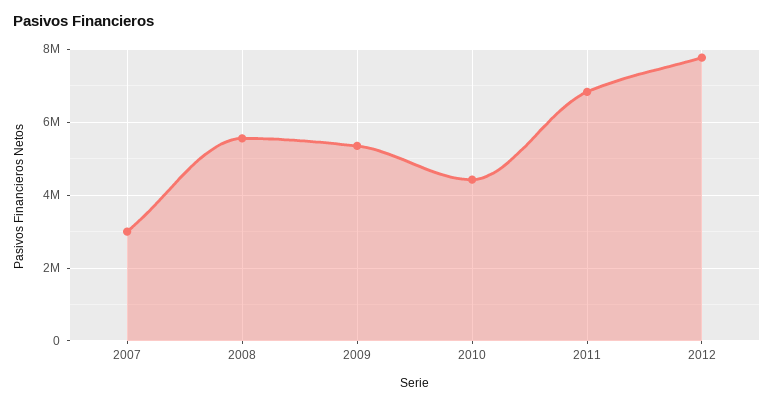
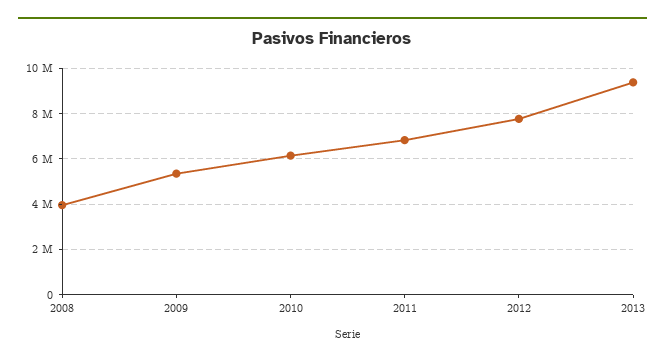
2007: 3000000 -> none
2008: 5600000 -> 4000000
2010: 4400000 -> 6000000
2013: none -> 9500000

